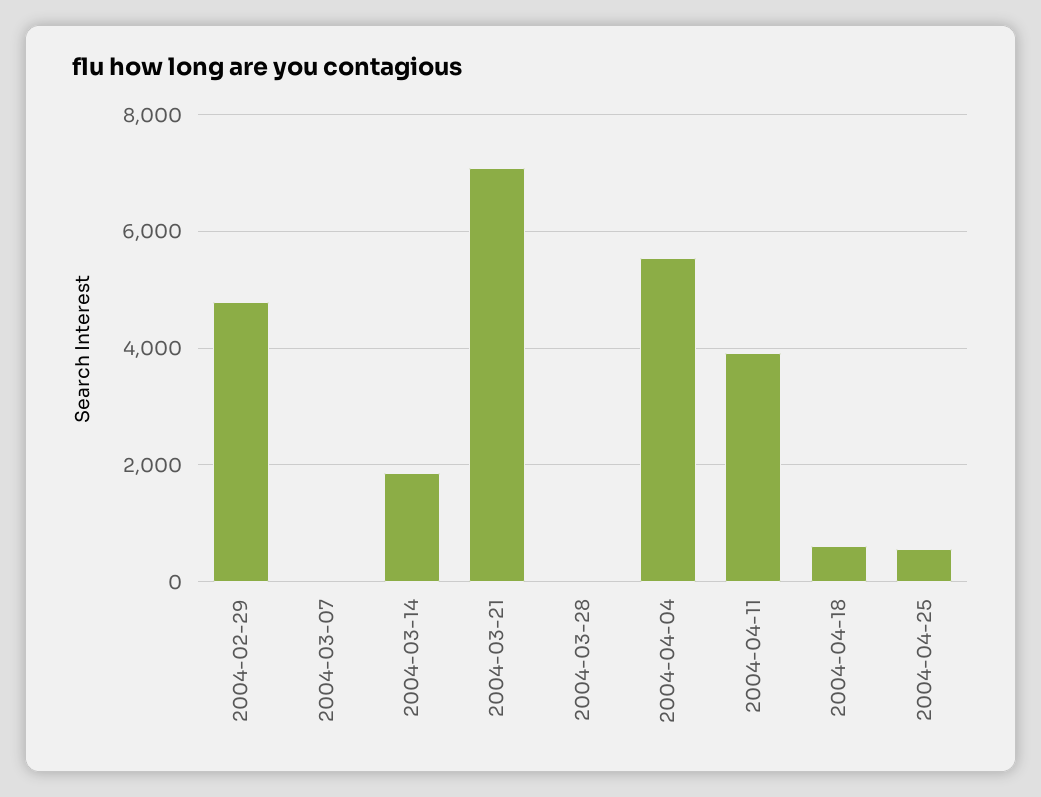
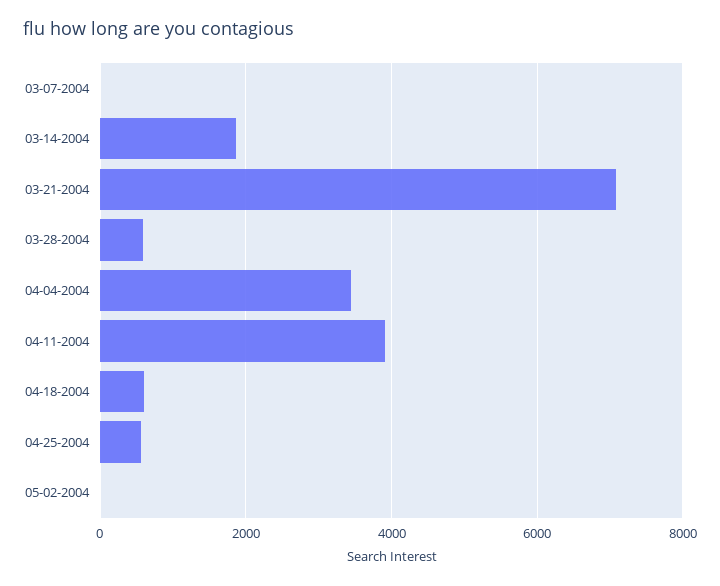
2004-02-29: 4800 -> none
2004-03-28: 0 -> 600
2004-04-04: 5600 -> 3400
05-02-2004: none -> 0

